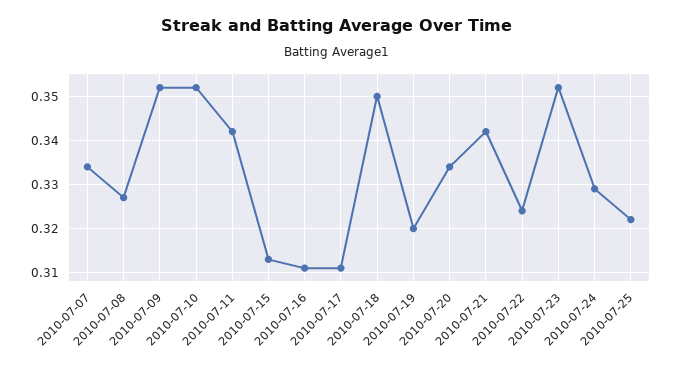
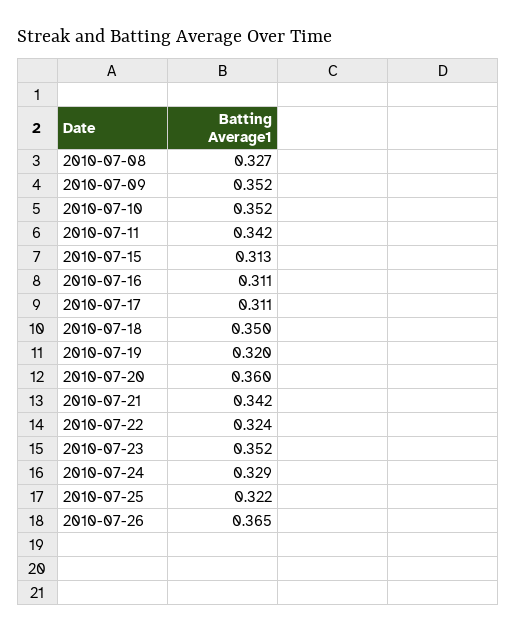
2010-07-07: 0.335 -> none
2010-07-20: 0.335 -> 0.36
2010-07-26: none -> 0.365

